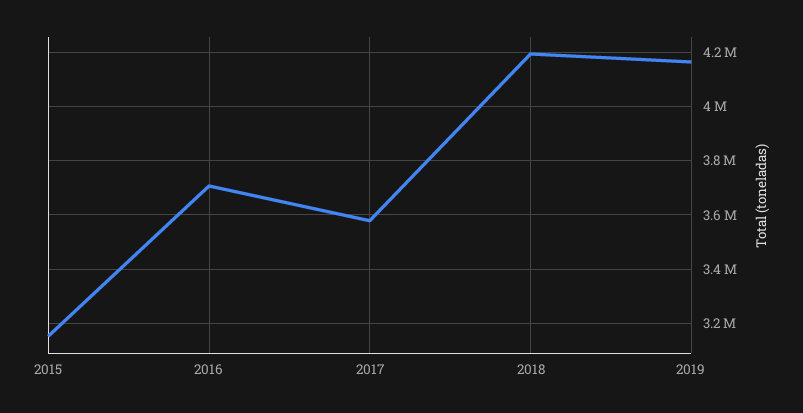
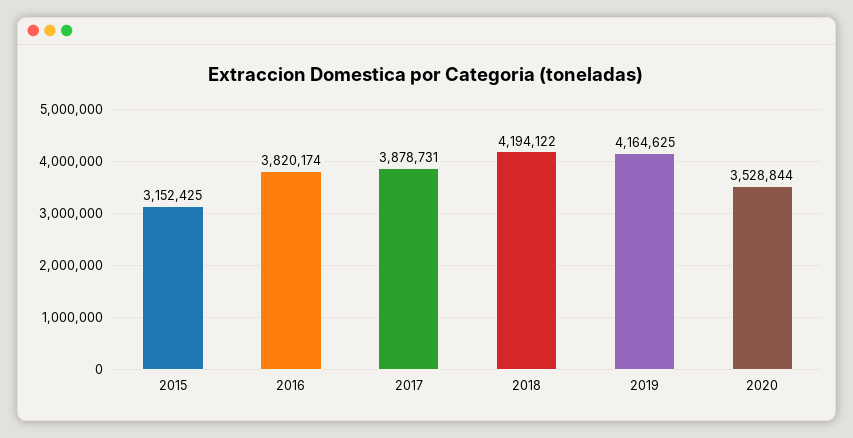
2016: 3700000 -> 3820174
2017: 3575000 -> 3878731
2020: none -> 3528844

